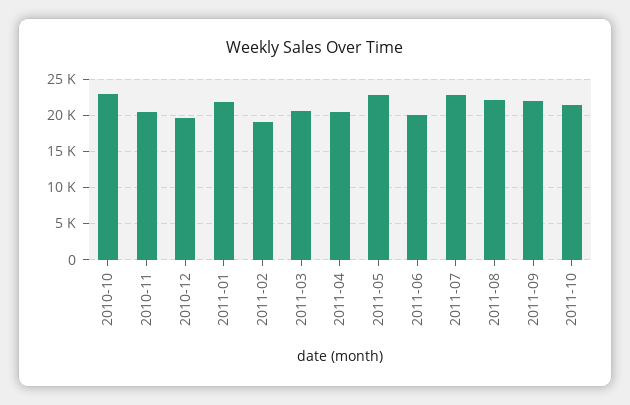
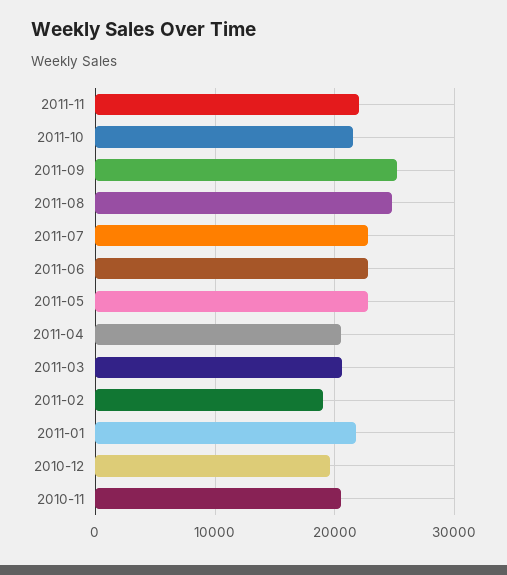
2010-10: 23000 -> none
2011-06: 20000 -> 23000
2011-08: 22000 -> 25000
2011-09: 22000 -> 25000
2011-11: none -> 22000

